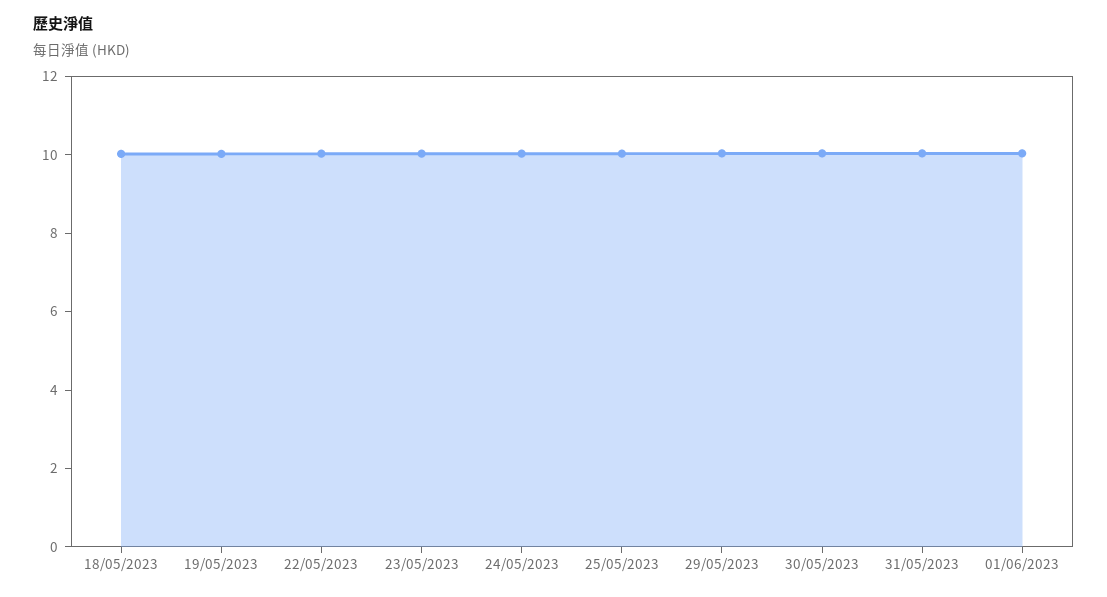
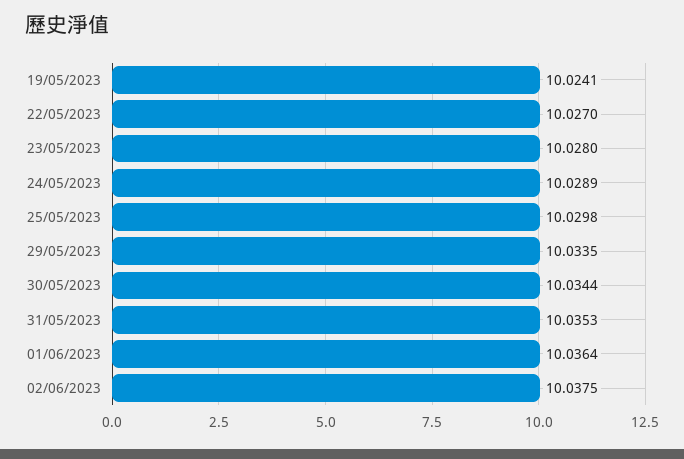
18/05/2023: 10 -> none
02/06/2023: none -> 10.0375

